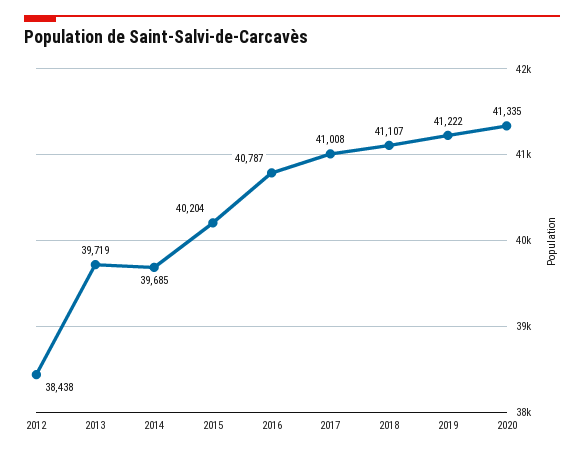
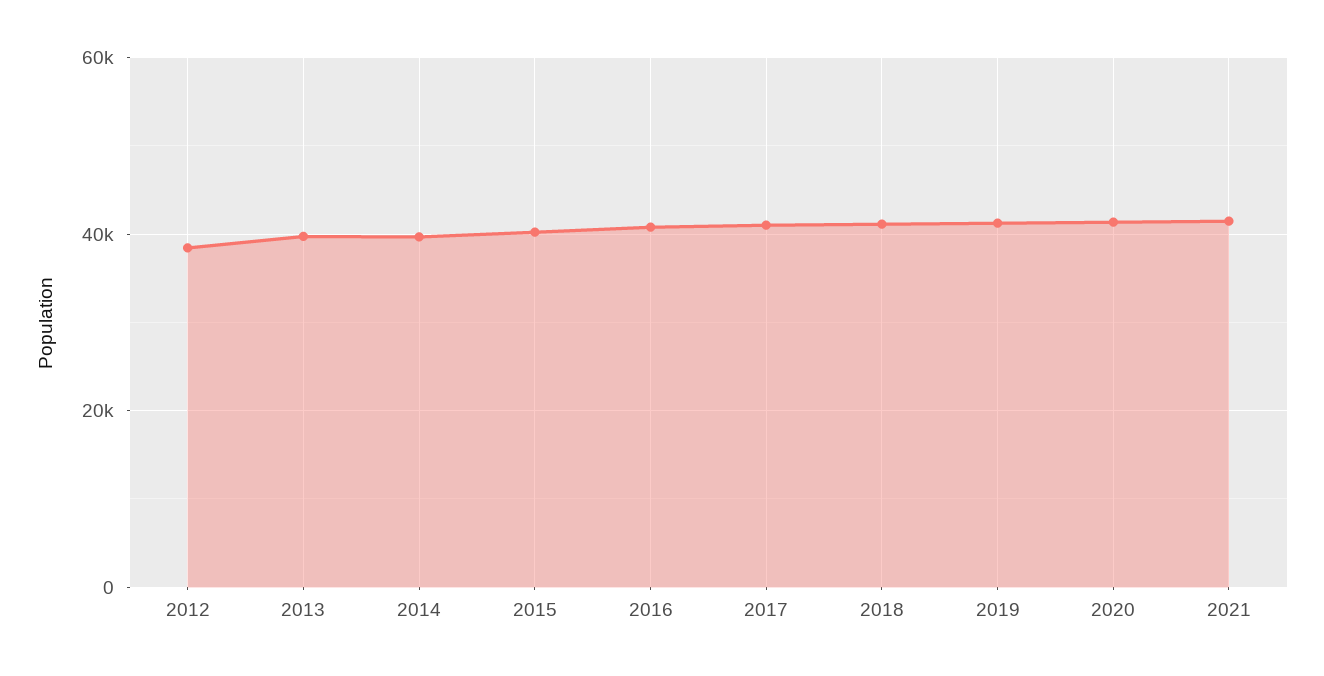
2021: none -> 42000

